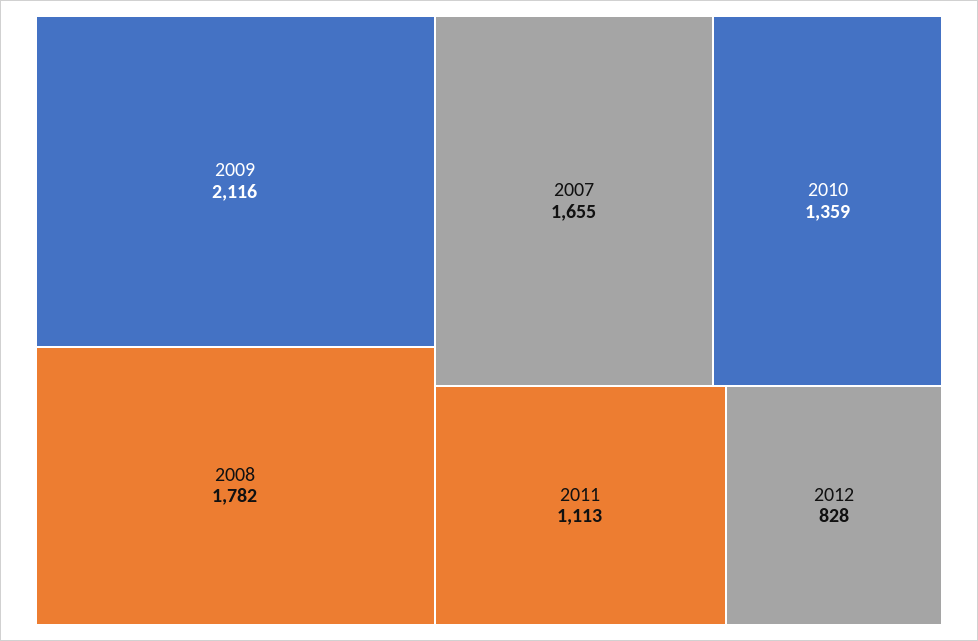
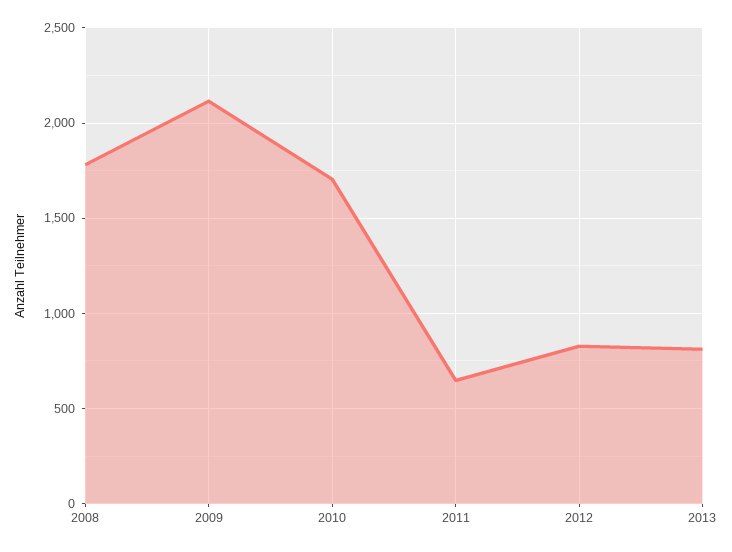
2007: 1655 -> none
2010: 1359 -> 1700
2011: 1113 -> 650
2013: none -> 800

